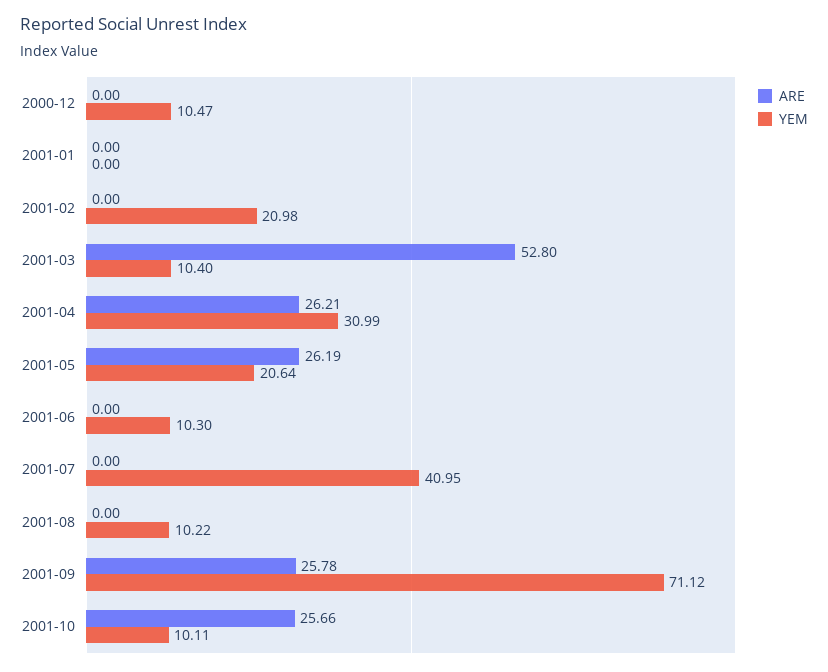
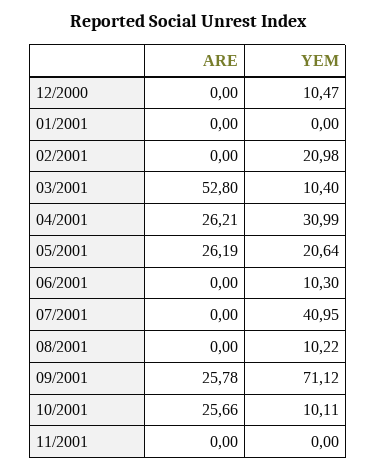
ARE, 11/2001: none -> 0
YEM, 11/2001: none -> 0

